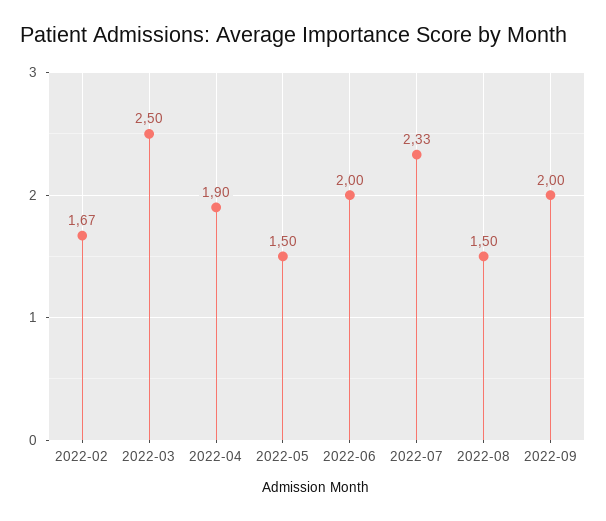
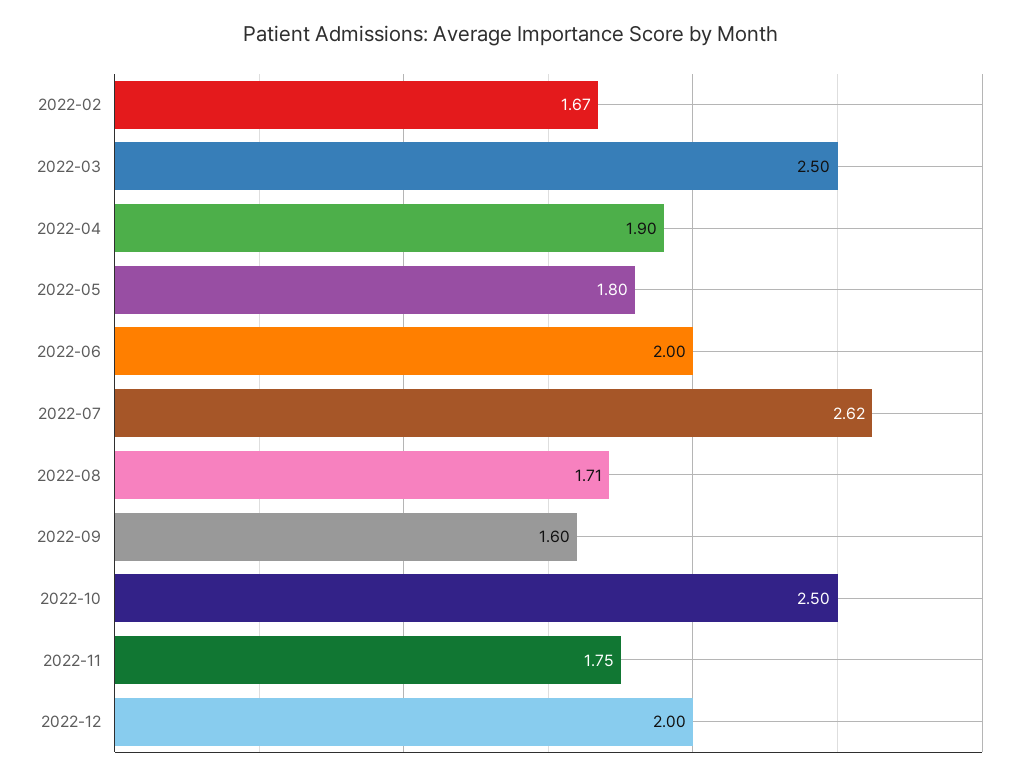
2022-05: 1.5 -> 1.8
2022-07: 2.33 -> 2.62
2022-08: 1.5 -> 1.71
2022-09: 2 -> 1.6
2022-10: none -> 2.5
2022-11: none -> 1.75
2022-12: none -> 2

